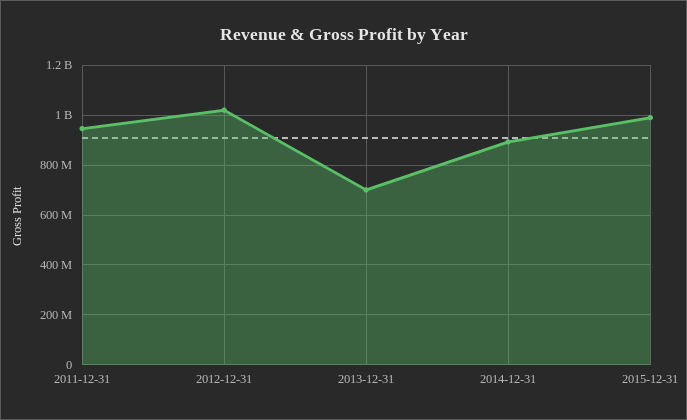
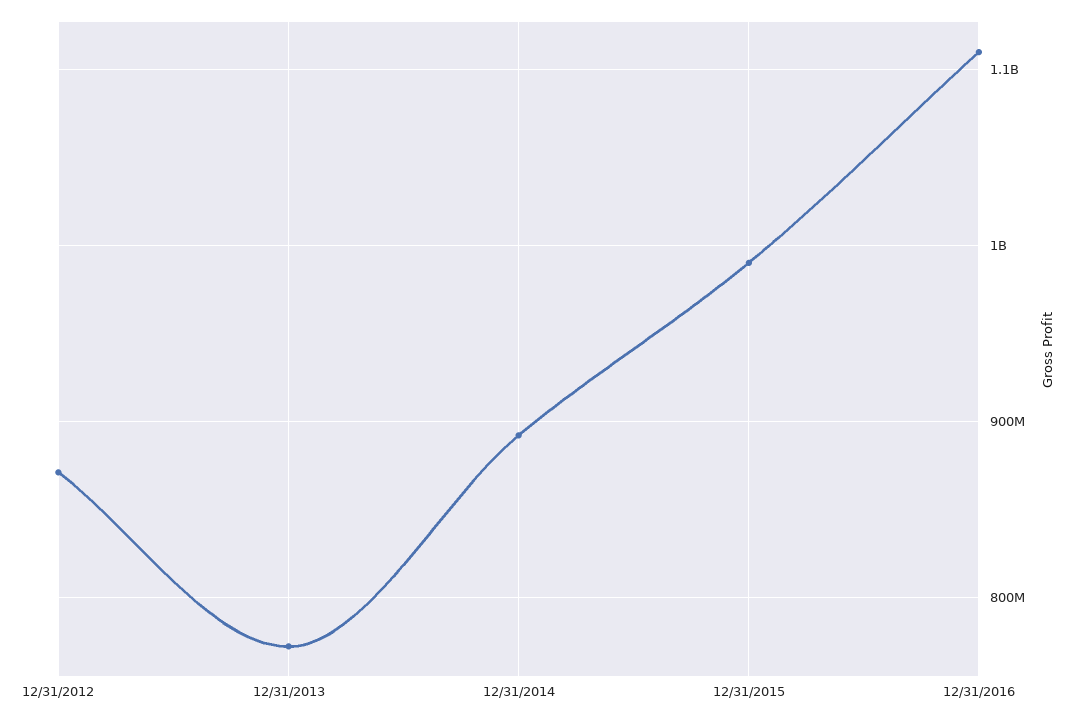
2011-12-31: 950000000 -> none
2012-12-31: 1025000000 -> 870000000
2013-12-31: 700000000 -> 770000000
12/31/2016: none -> 1110000000

